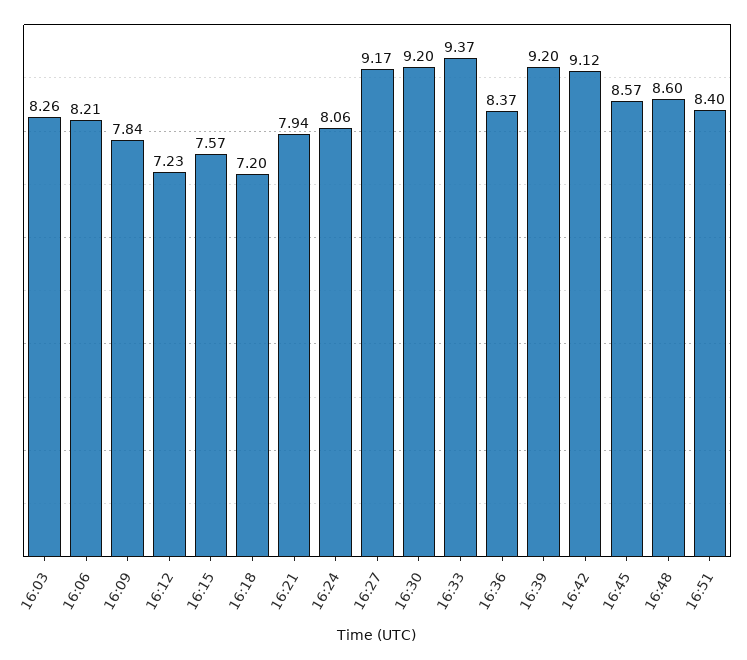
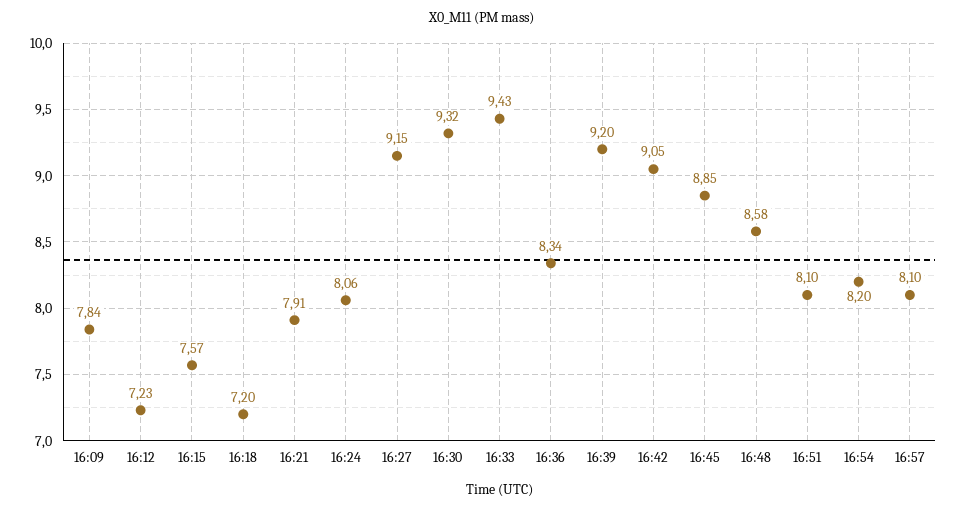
16:03: 8.26 -> none
16:06: 8.21 -> none
16:21: 7.94 -> 7.91
16:27: 9.17 -> 9.15
16:30: 9.2 -> 9.32
16:33: 9.37 -> 9.43
16:36: 8.37 -> 8.34
16:42: 9.12 -> 9.05
16:45: 8.57 -> 8.85
16:48: 8.6 -> 8.58
16:51: 8.4 -> 8.1
16:54: none -> 8.2
16:57: none -> 8.1

